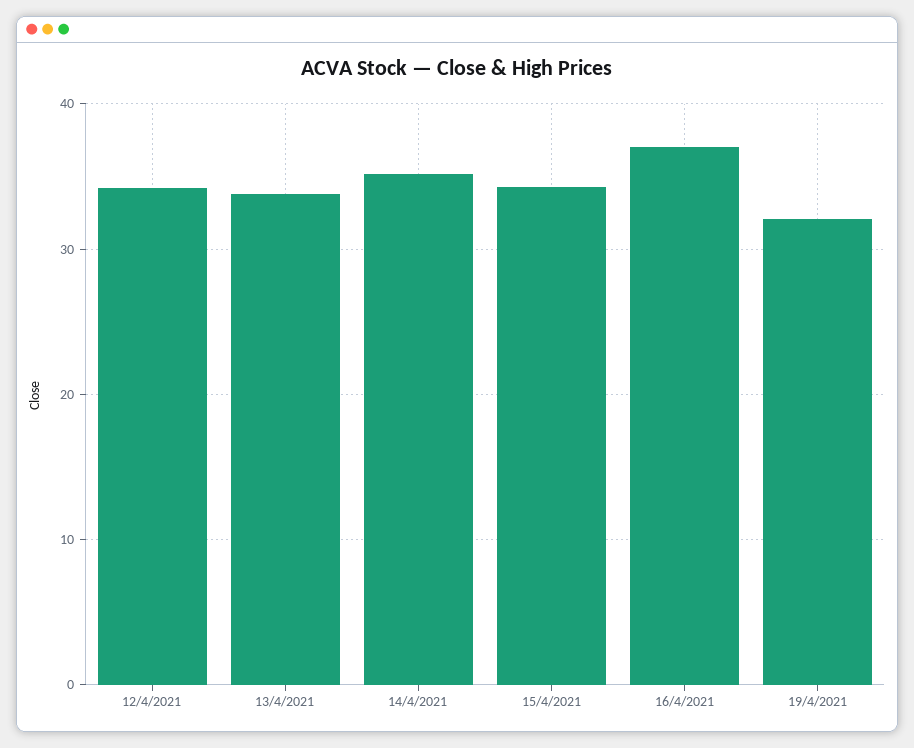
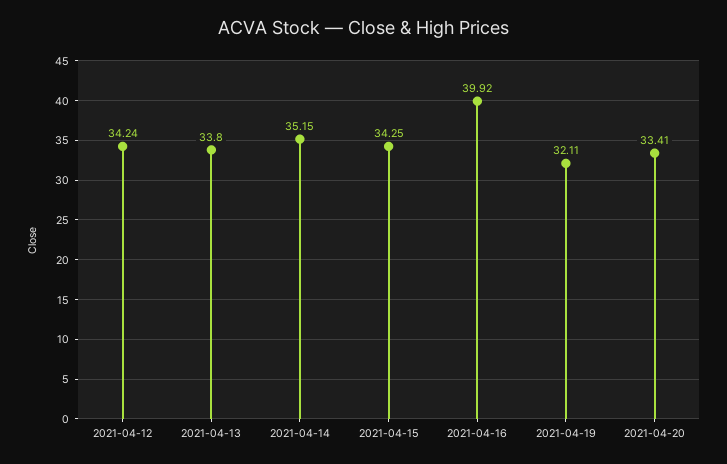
16/4/2021: 37 -> 39.92
2021-04-20: none -> 33.41

